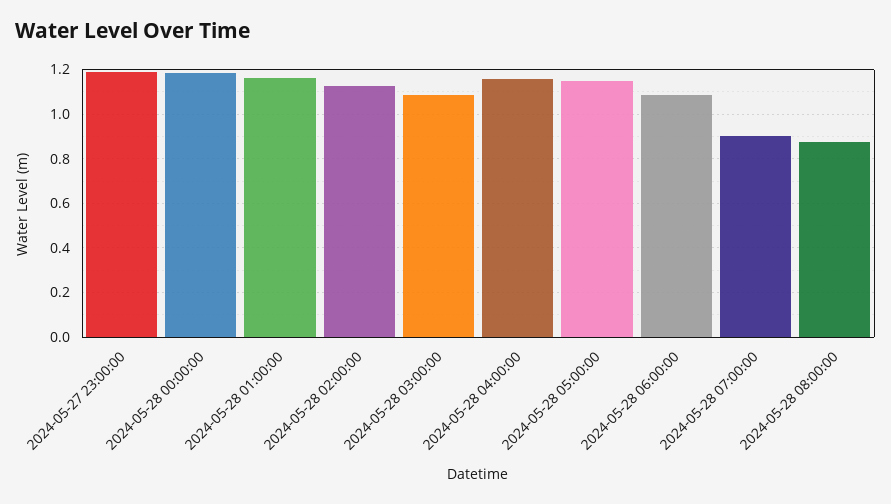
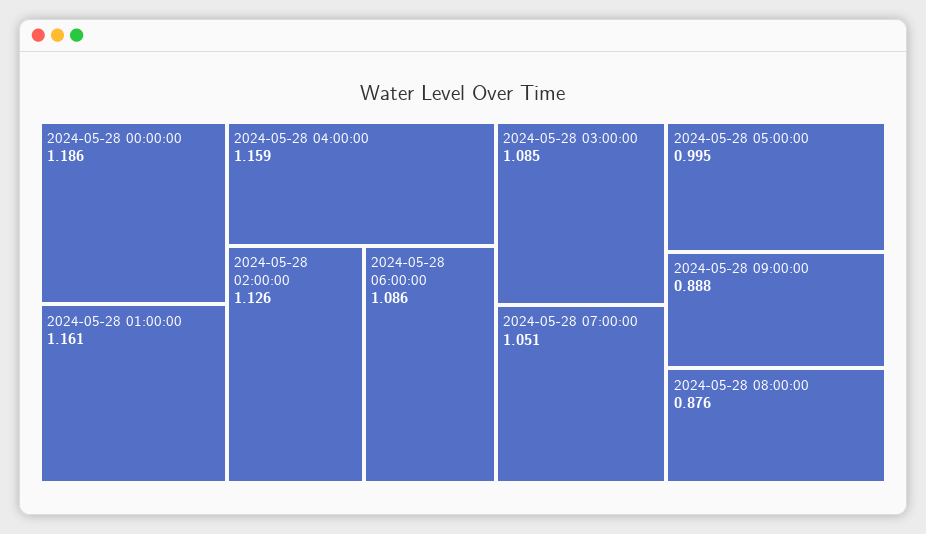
2024-05-27 23:00:00: 1.2 -> none
2024-05-28 05:00:00: 1.15 -> 0.995
2024-05-28 07:00:00: 0.9 -> 1.051
2024-05-28 09:00:00: none -> 0.888

